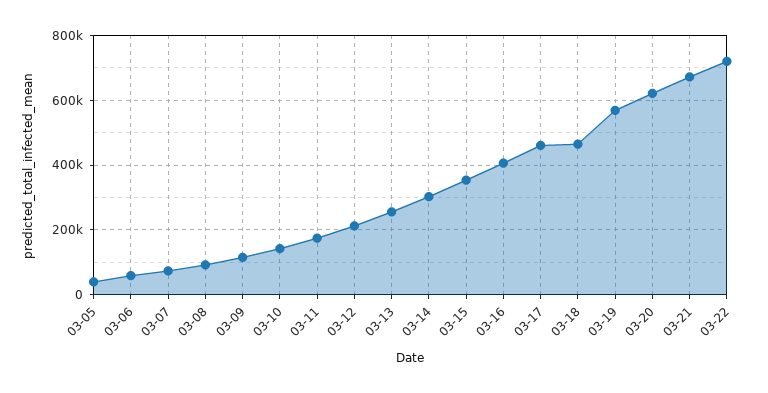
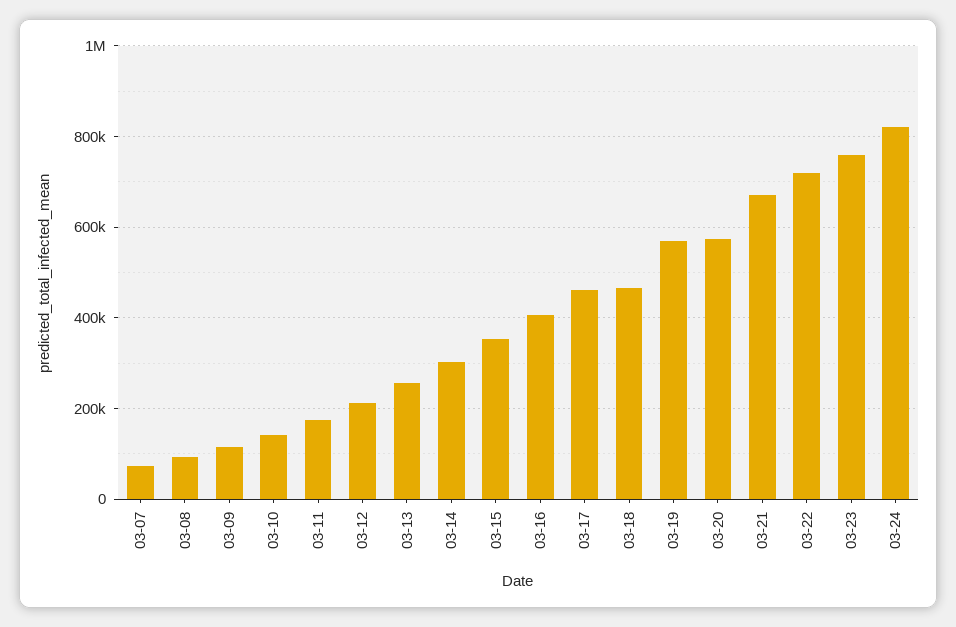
03-05: 40000 -> none
03-06: 60000 -> none
03-20: 620000 -> 580000
03-23: none -> 760000
03-24: none -> 820000

